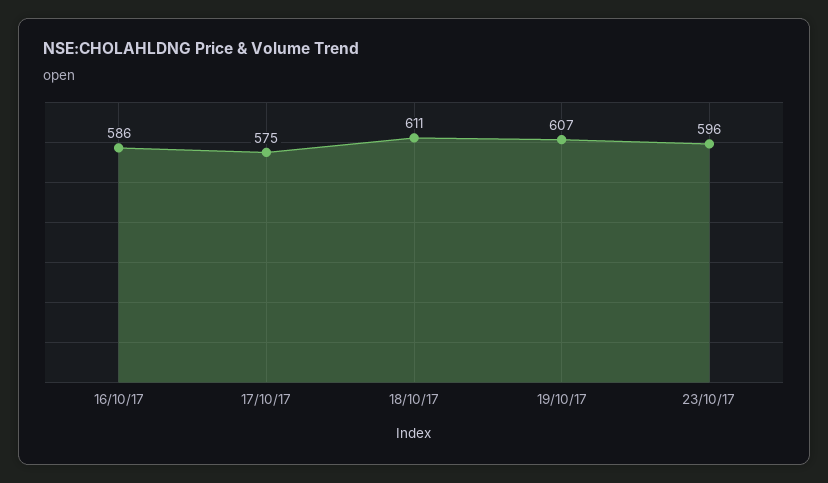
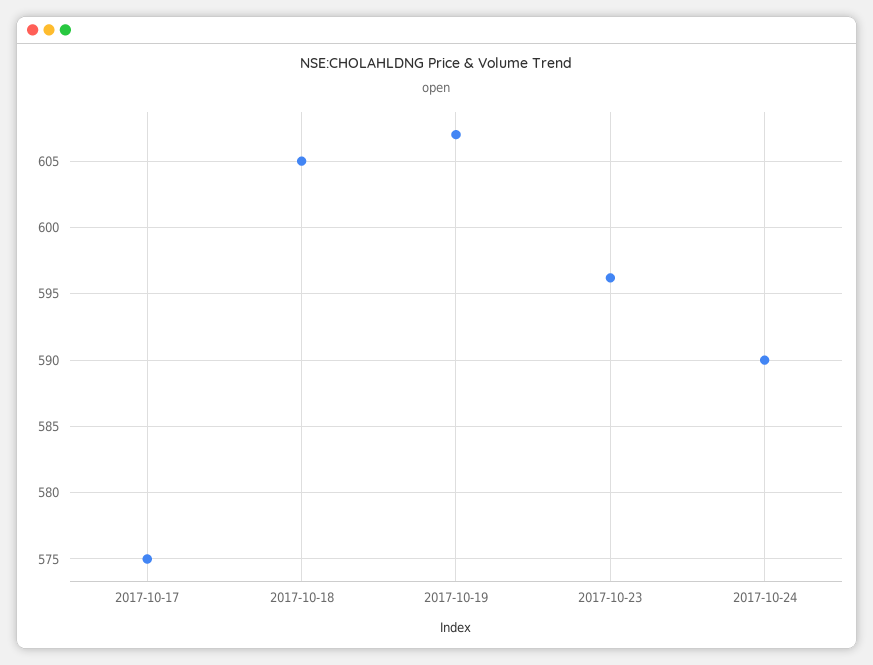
16/10/17: 586 -> none
18/10/17: 611 -> 605
2017-10-24: none -> 590

